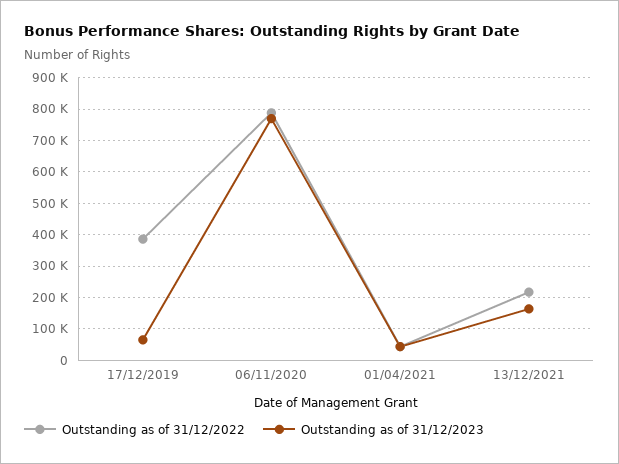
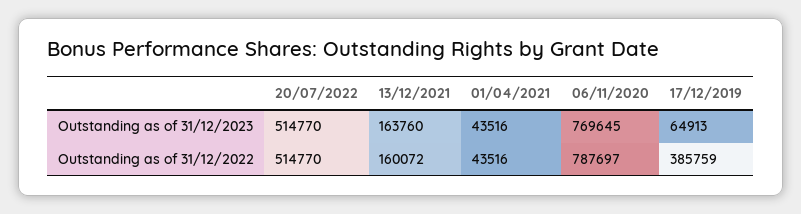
Outstanding as of 31/12/2022, 13/12/2021: 220000 -> 160072
Outstanding as of 31/12/2023, 20/07/2022: none -> 514770
Outstanding as of 31/12/2022, 20/07/2022: none -> 514770

